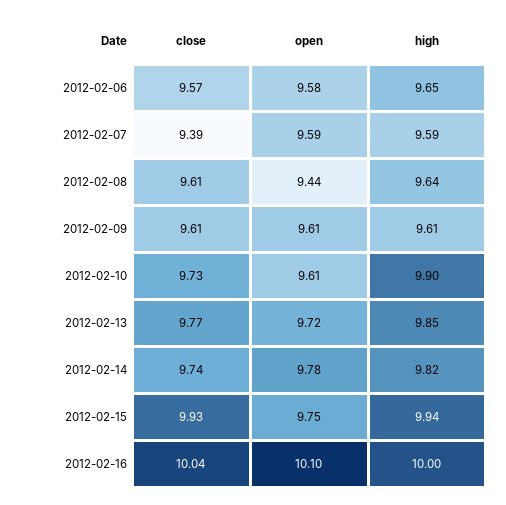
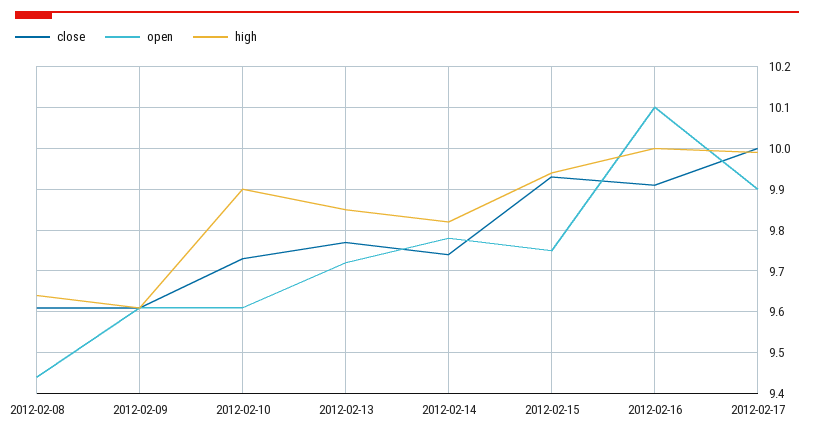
close, 2012-02-06: 9.57 -> none
open, 2012-02-06: 9.58 -> none
high, 2012-02-06: 9.65 -> none
close, 2012-02-07: 9.39 -> none
open, 2012-02-07: 9.59 -> none
high, 2012-02-07: 9.59 -> none
close, 2012-02-16: 10.04 -> 9.9
close, 2012-02-17: none -> 10
open, 2012-02-17: none -> 9.9
high, 2012-02-17: none -> 10

